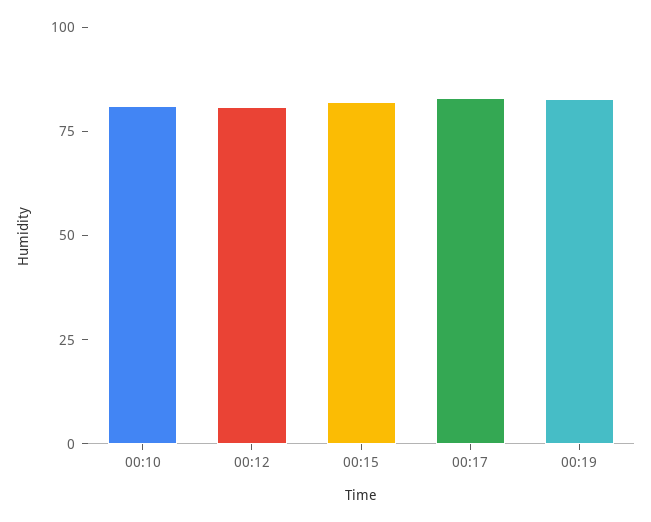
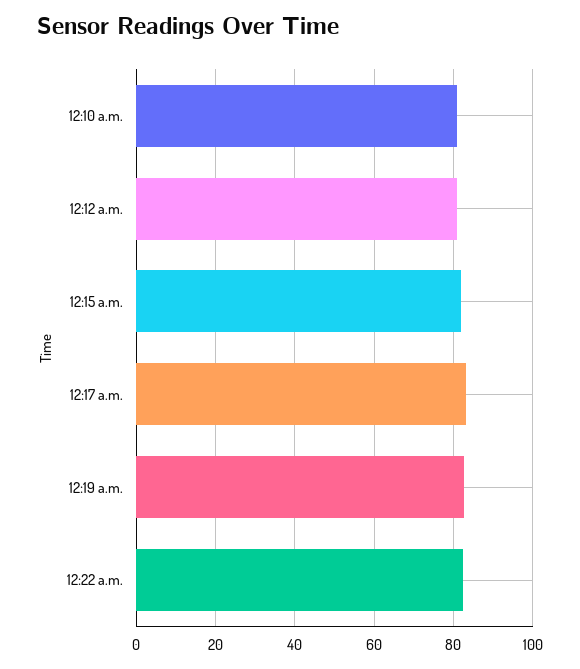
12:22 a.m.: none -> 82

